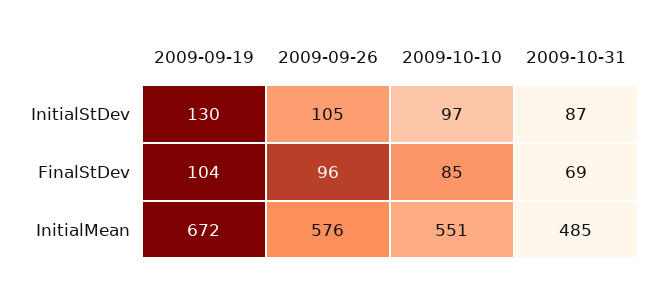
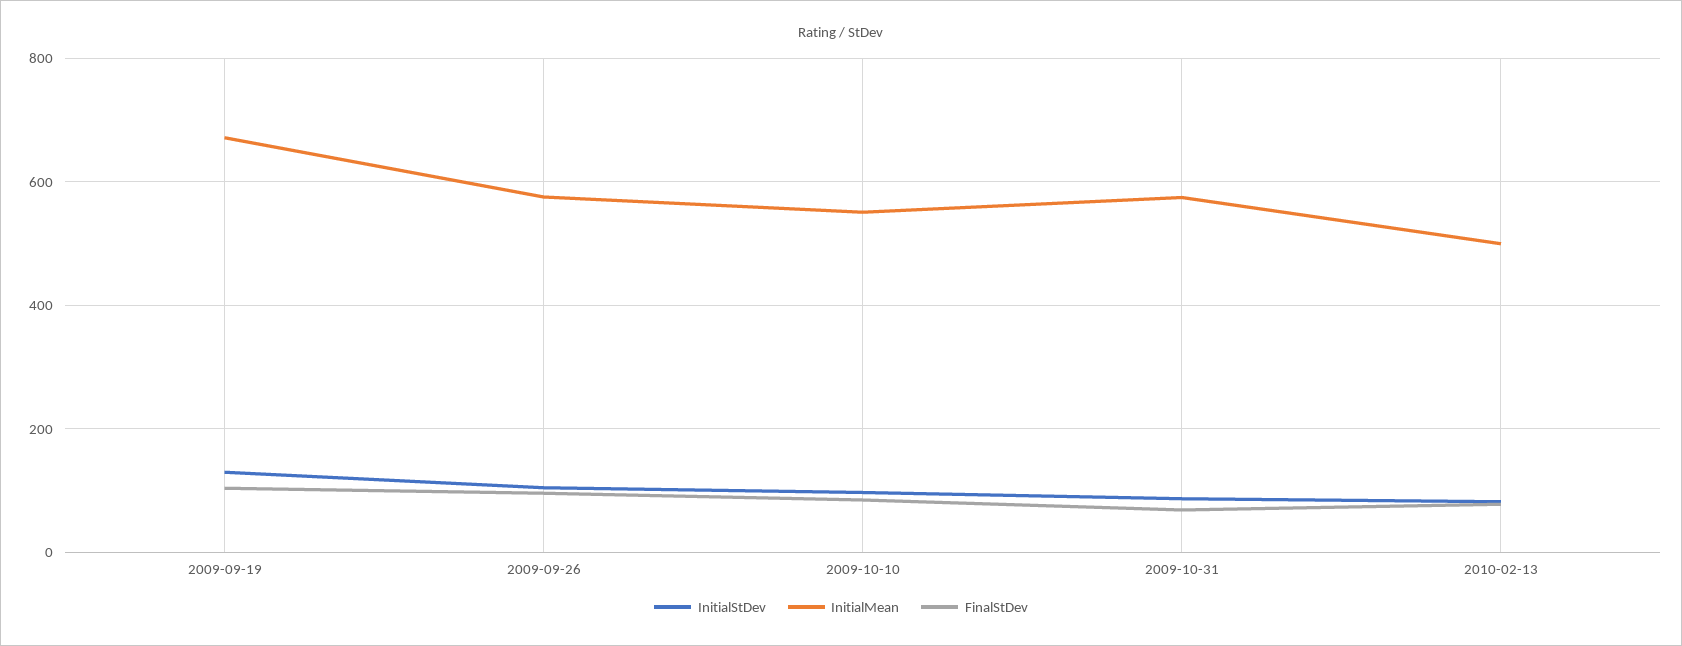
InitialMean, 2009-10-31: 485 -> 580
InitialStDev, 2010-02-13: none -> 80
InitialMean, 2010-02-13: none -> 500
FinalStDev, 2010-02-13: none -> 80

